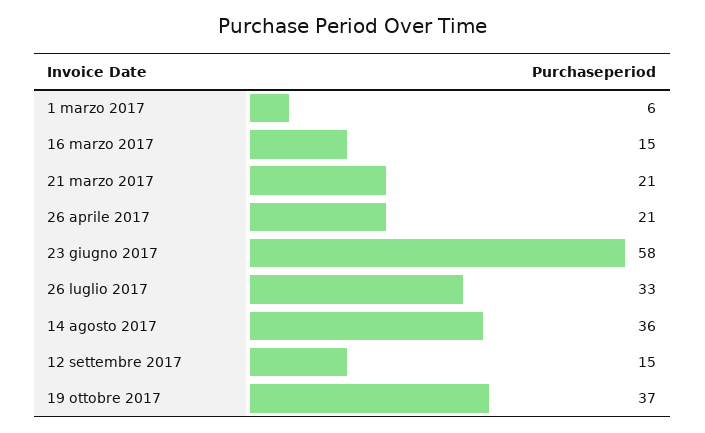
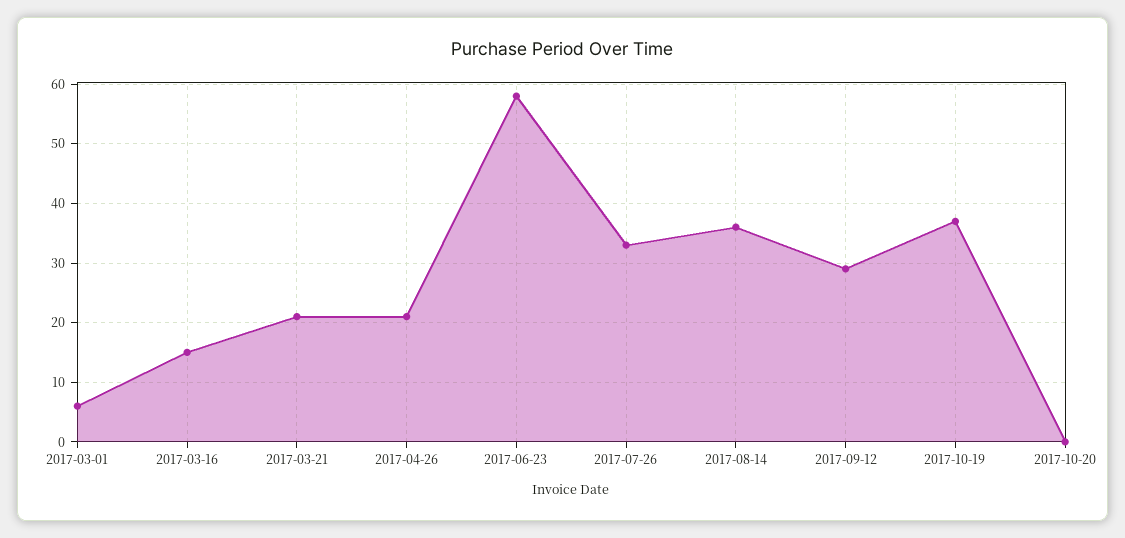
12 settembre 2017: 15 -> 30
2017-10-20: none -> 0

